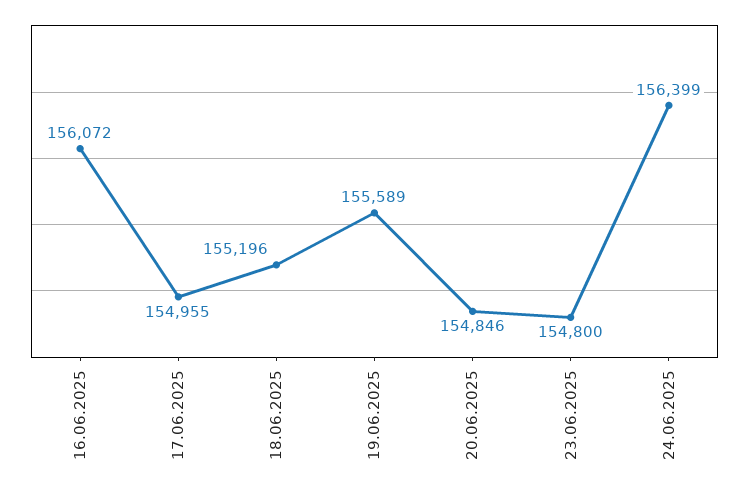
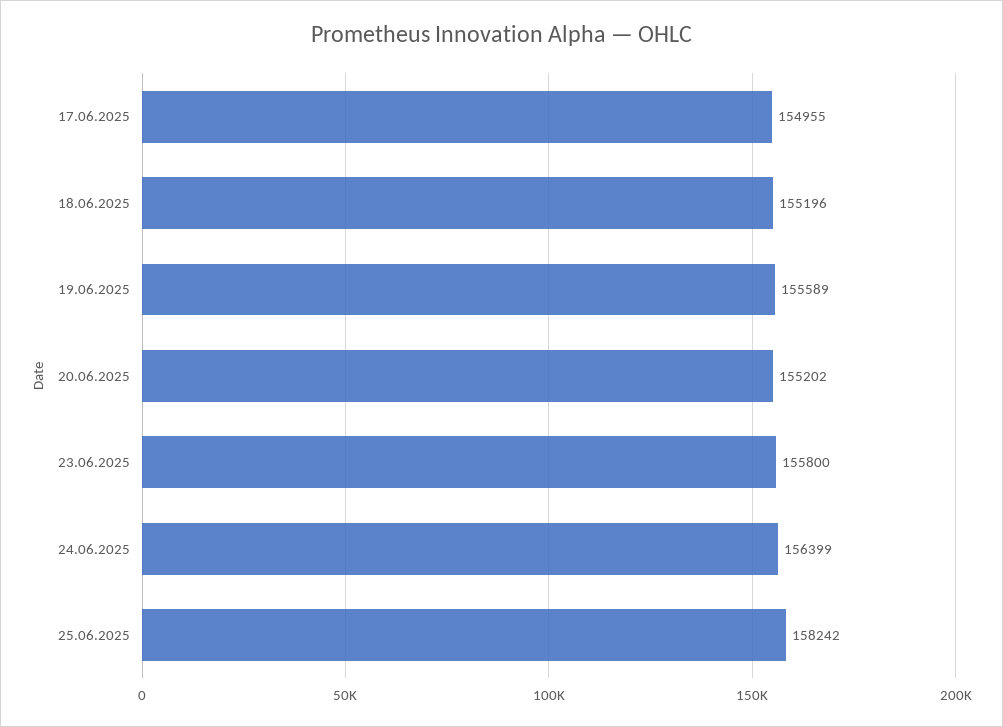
16.06.2025: 156072 -> none
20.06.2025: 154846 -> 155202
23.06.2025: 154800 -> 155800
25.06.2025: none -> 158242

